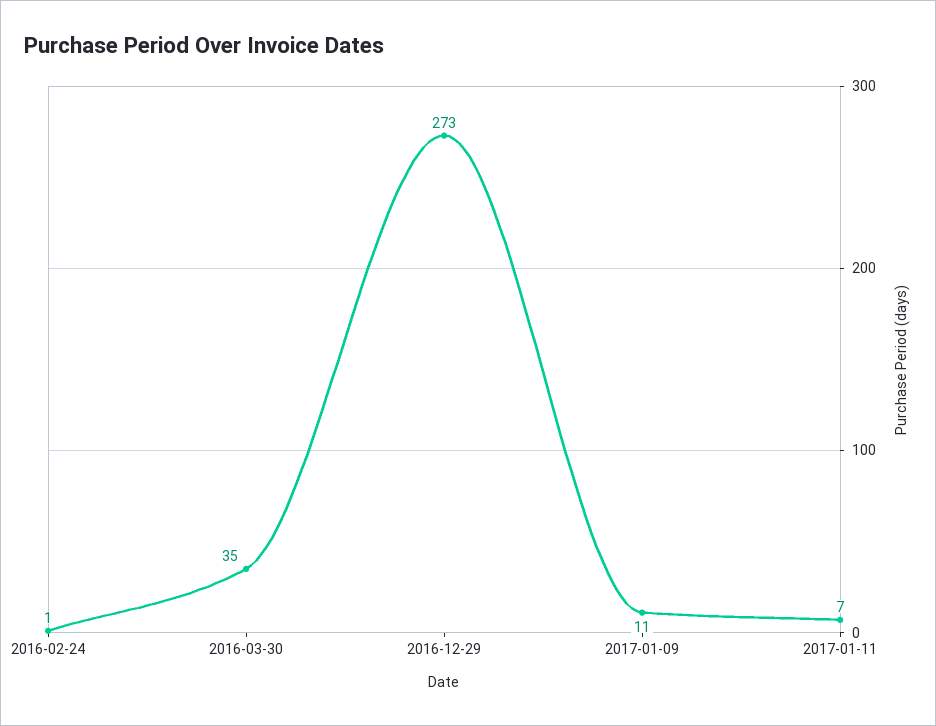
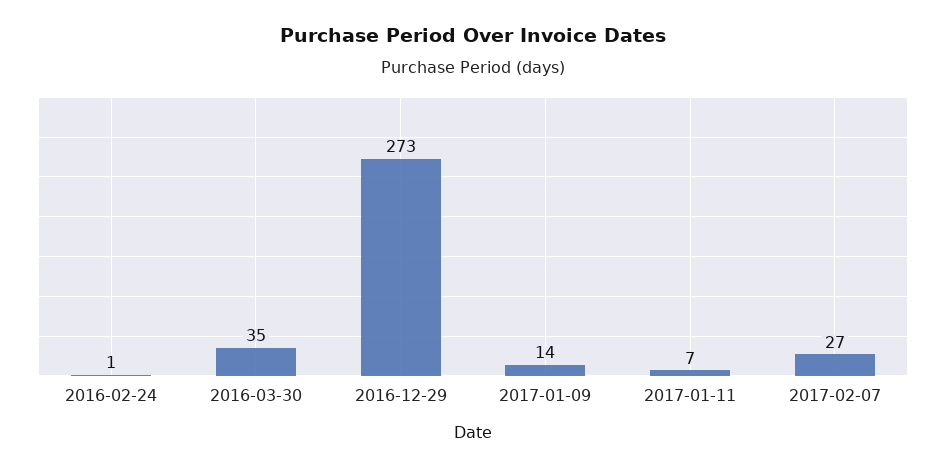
2017-01-09: 11 -> 14
2017-02-07: none -> 27

